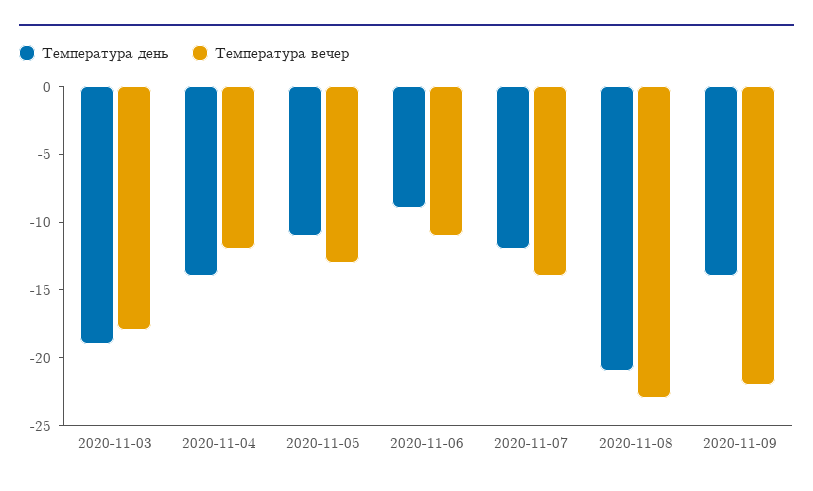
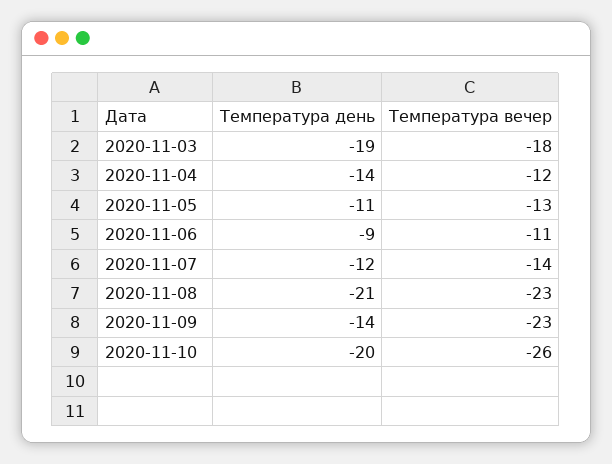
Температура вечер, 2020-11-09: -22 -> -23
Температура день, 2020-11-10: none -> -20
Температура вечер, 2020-11-10: none -> -26

